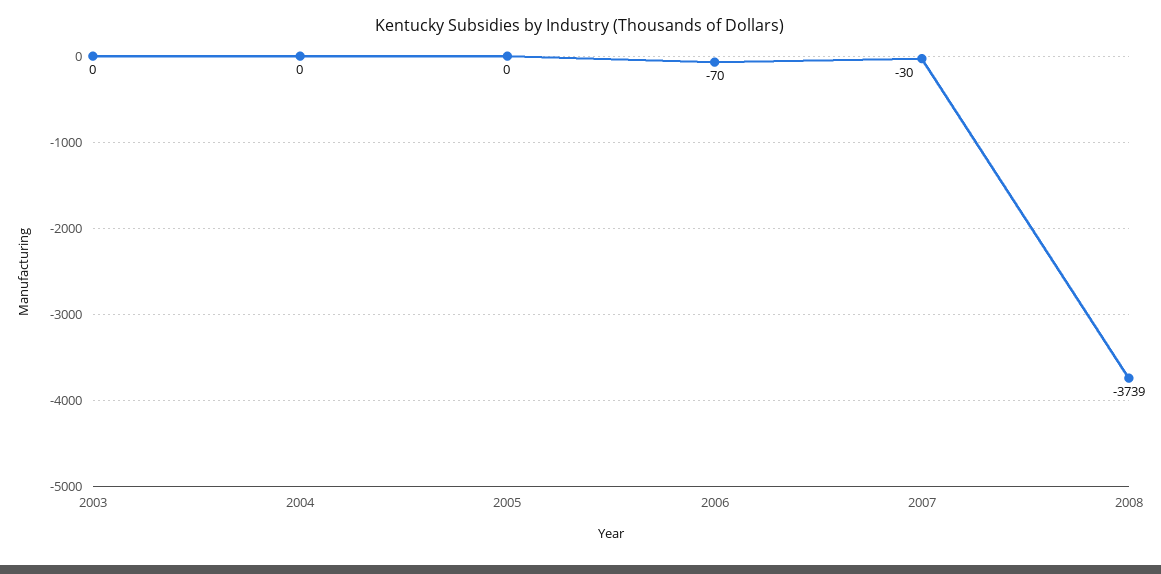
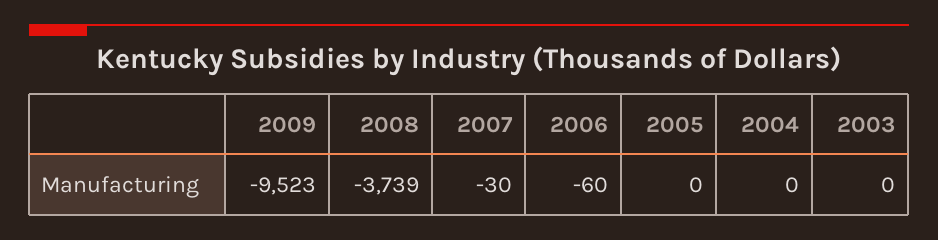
2006: -70 -> -60
2009: none -> -9523

